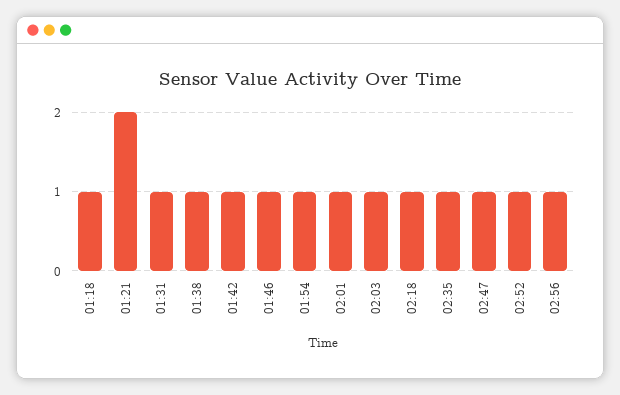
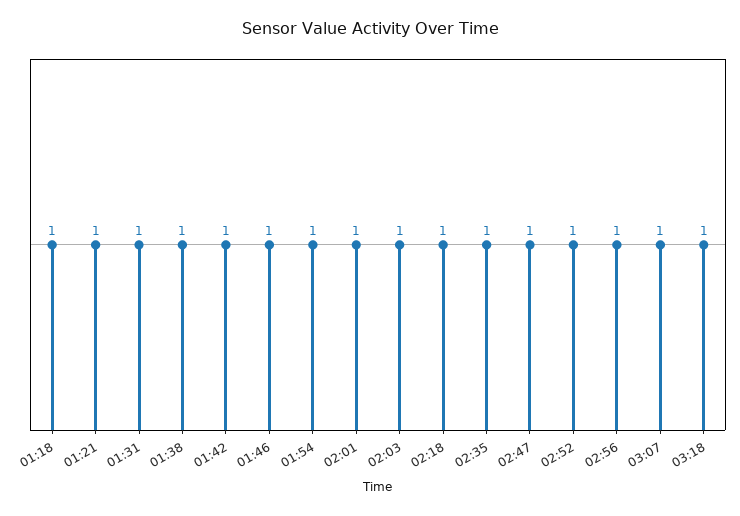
01:21: 2 -> 1
03:07: none -> 1
03:18: none -> 1

